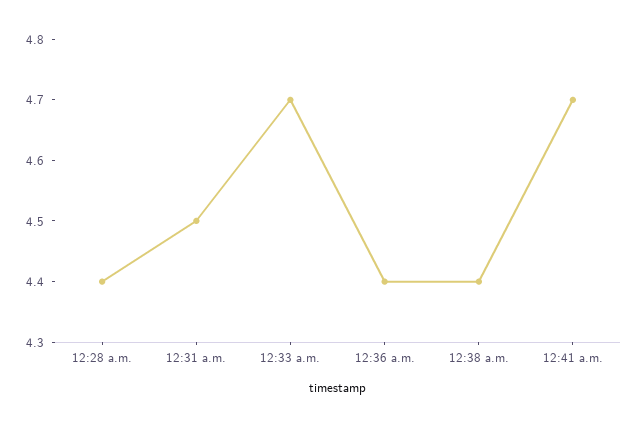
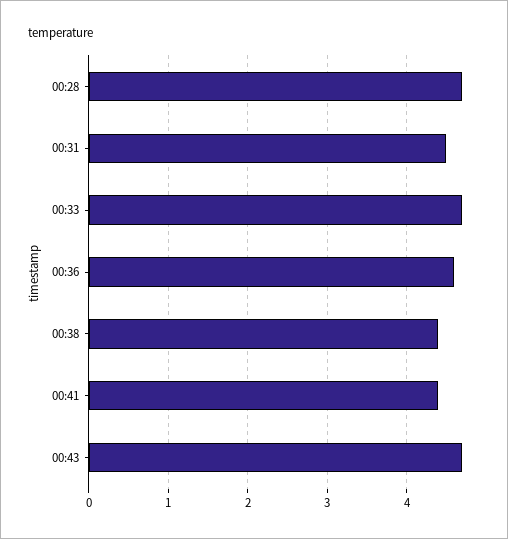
12:28 a.m.: 4.4 -> 4.7
12:36 a.m.: 4.4 -> 4.6
12:41 a.m.: 4.7 -> 4.4
00:43: none -> 4.7

